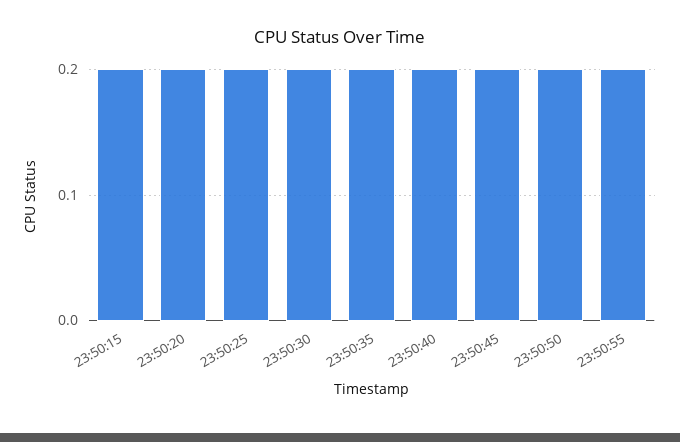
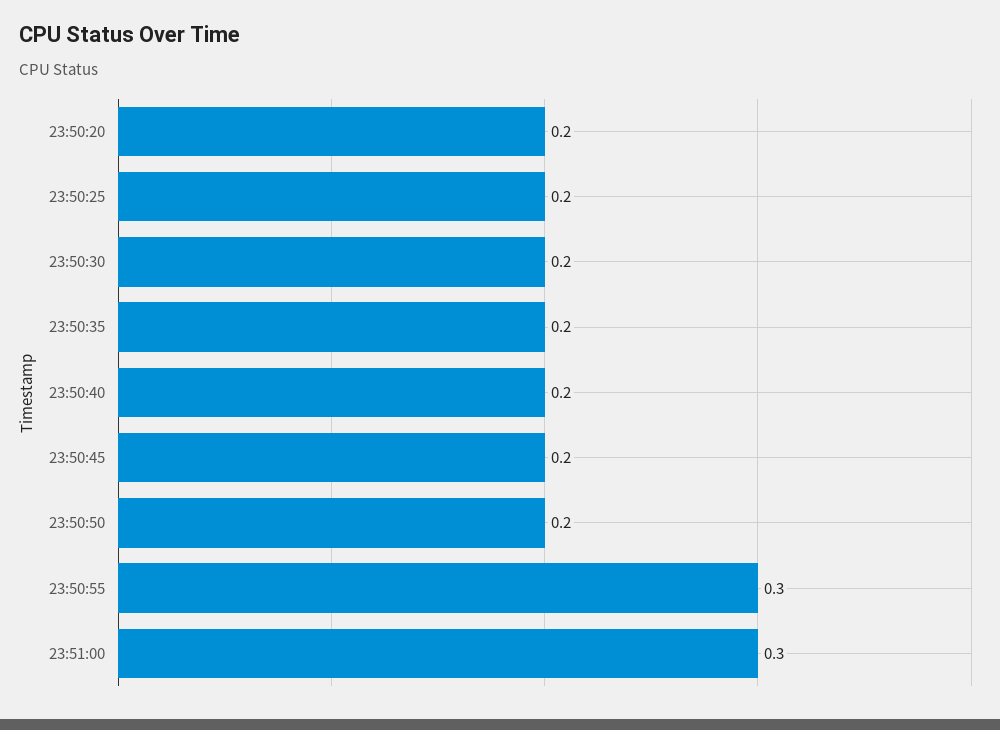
23:50:15: 0.2 -> none
23:50:55: 0.2 -> 0.3
23:51:00: none -> 0.3

